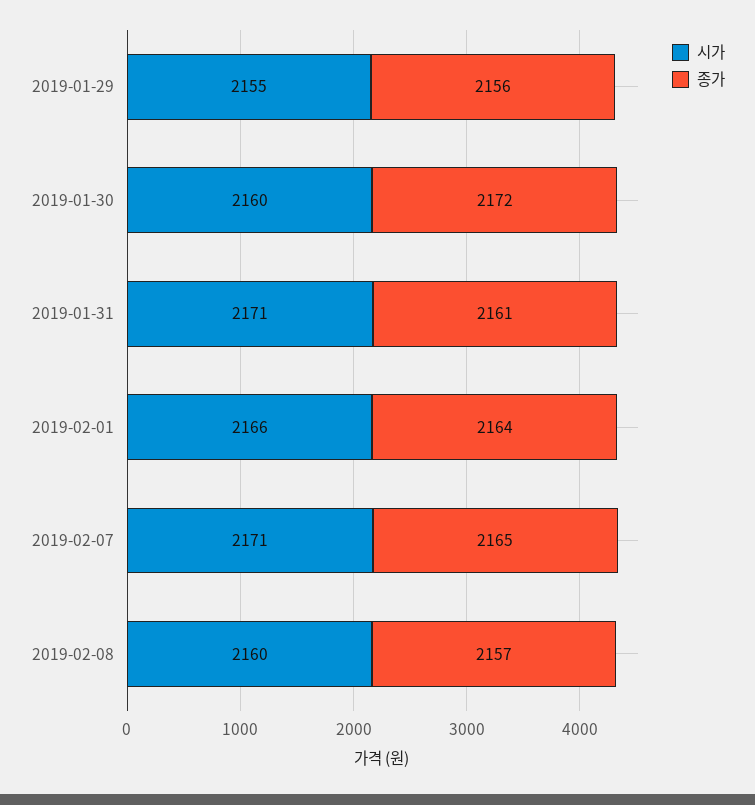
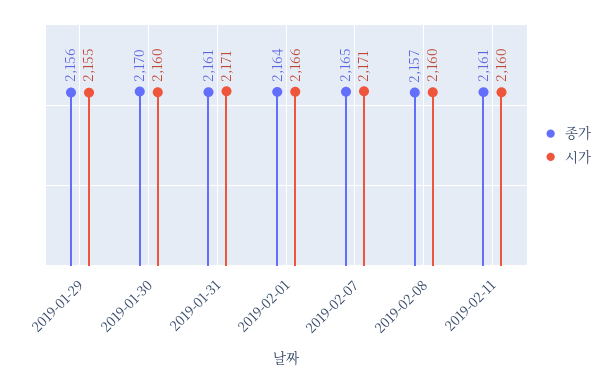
종가, 2019-01-30: 2172 -> 2170
종가, 2019-02-11: none -> 2161
시가, 2019-02-11: none -> 2160

